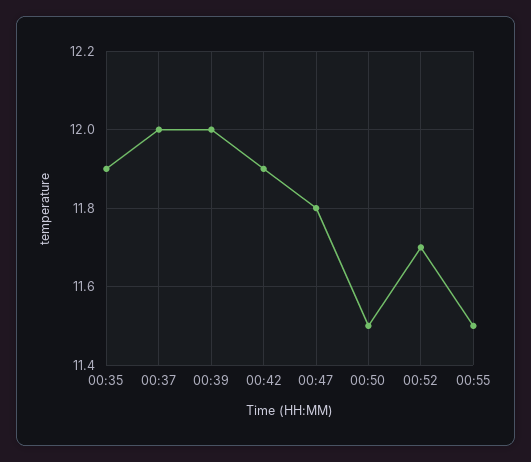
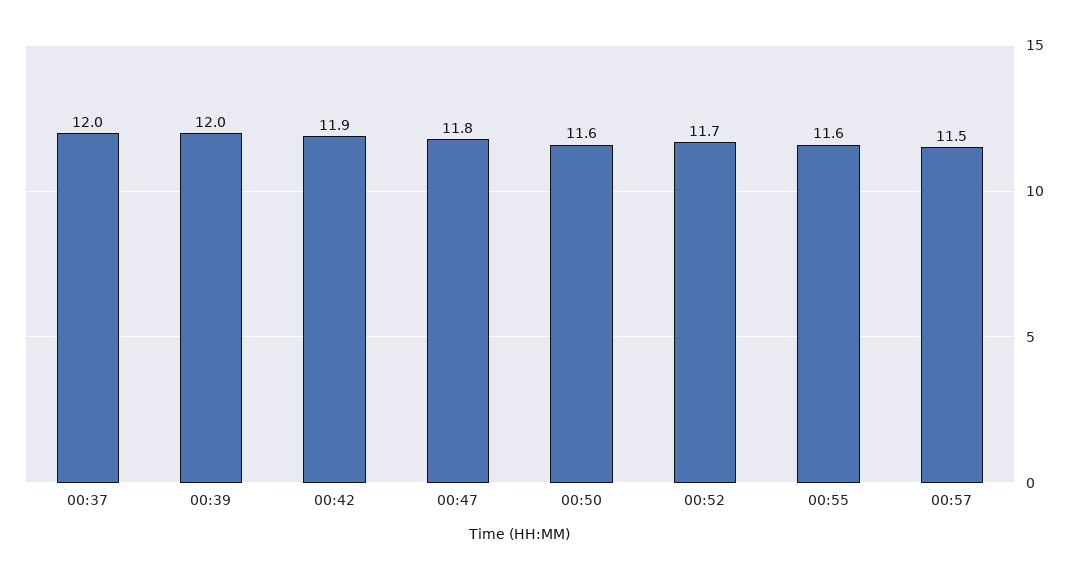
00:35: 11.9 -> none
00:50: 11.5 -> 11.6
00:55: 11.5 -> 11.6
00:57: none -> 11.5

